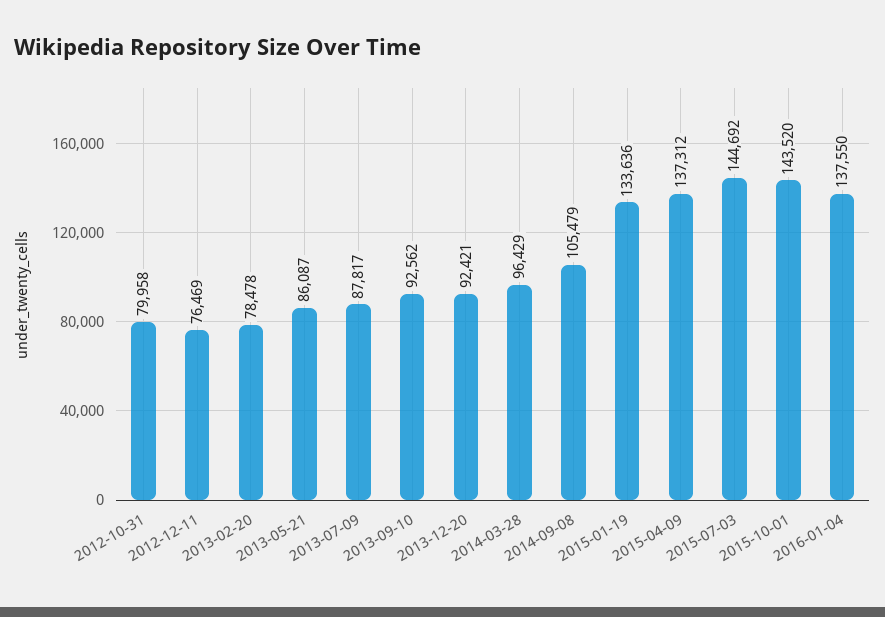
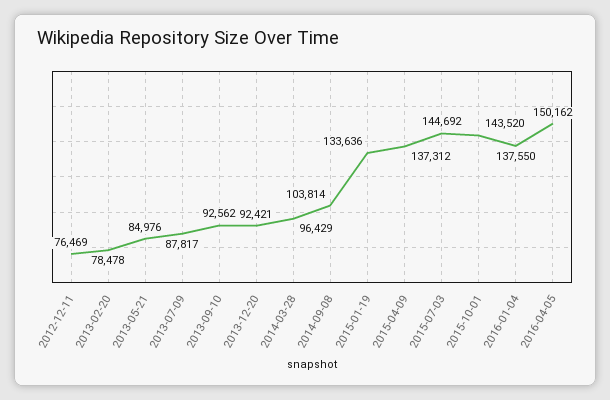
2012-10-31: 79958 -> none
2013-05-21: 86087 -> 84976
2014-09-08: 105479 -> 103814
2016-04-05: none -> 150162

